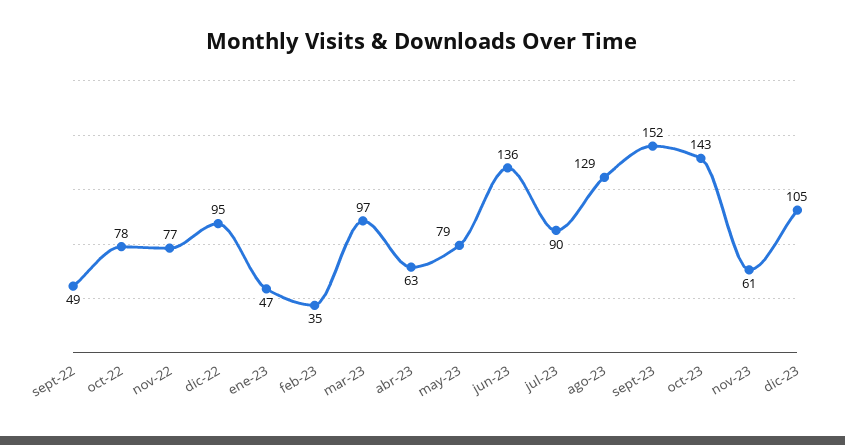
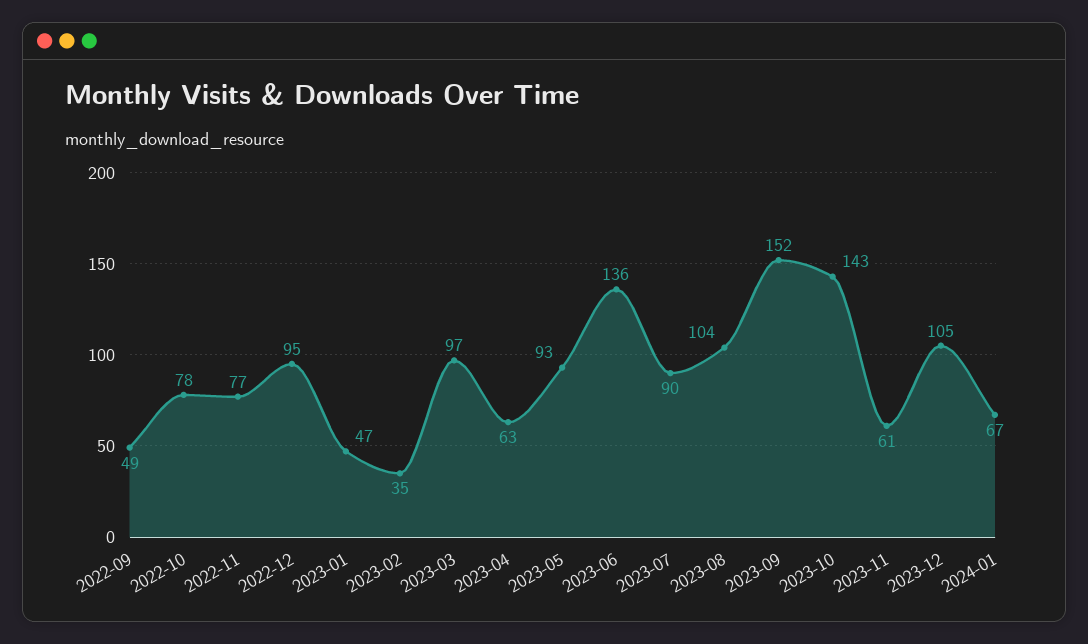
may-23: 79 -> 93
ago-23: 129 -> 104
2024-01: none -> 67

